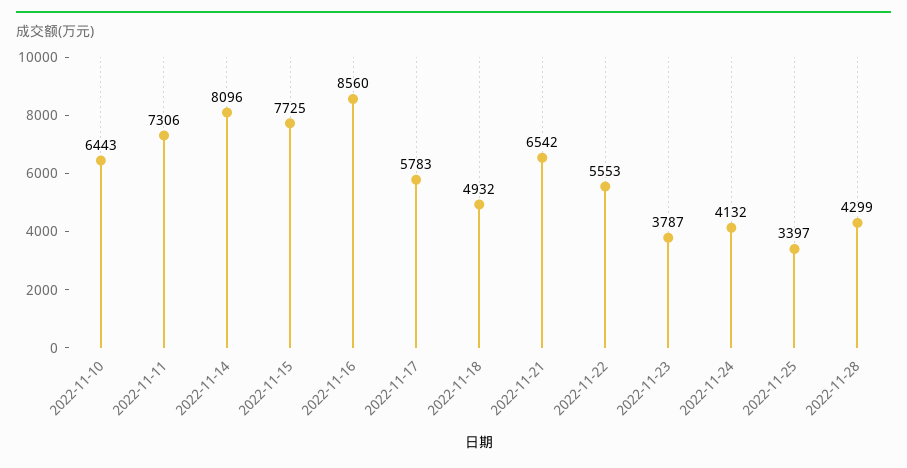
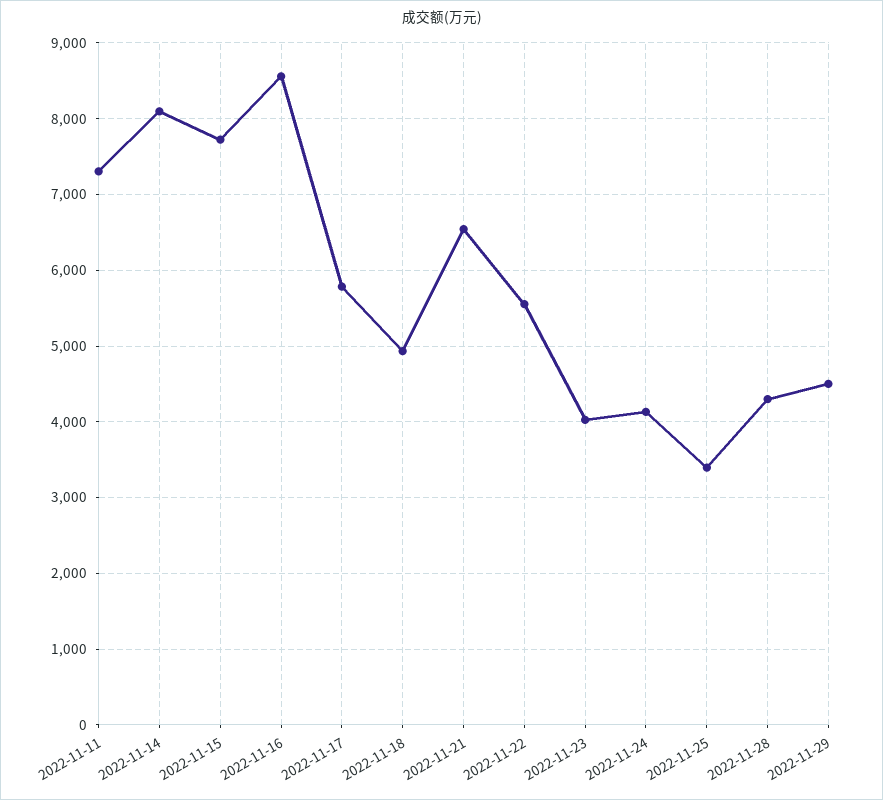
2022-11-10: 6443 -> none
2022-11-23: 3787 -> 4000
2022-11-29: none -> 4500

